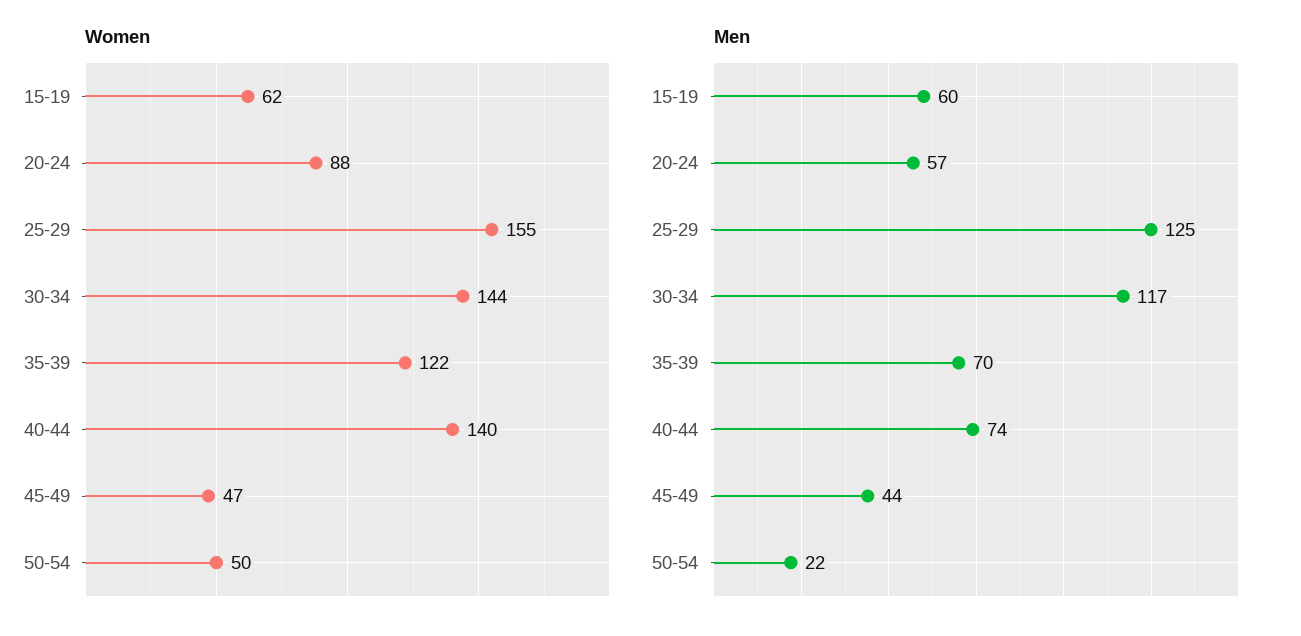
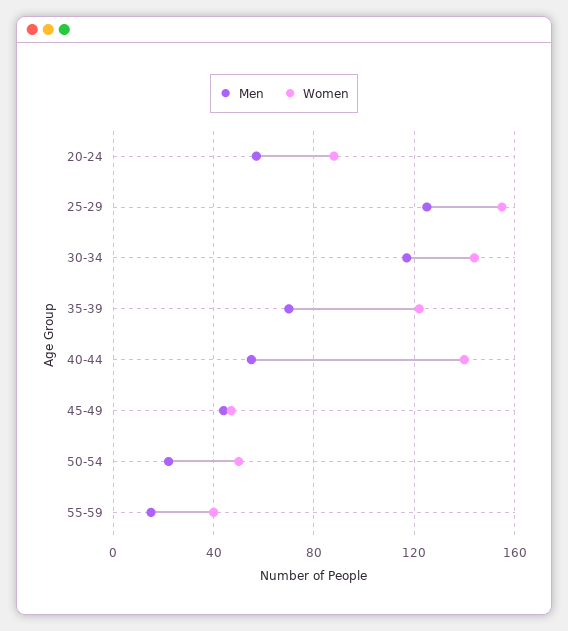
Women, 15-19: 62 -> none
Men, 15-19: 60 -> none
Men, 40-44: 74 -> 55
Men, 55-59: none -> 15
Women, 55-59: none -> 40

